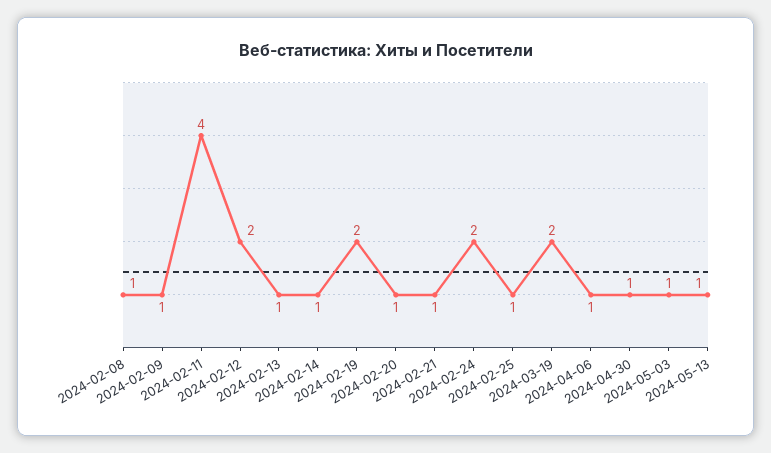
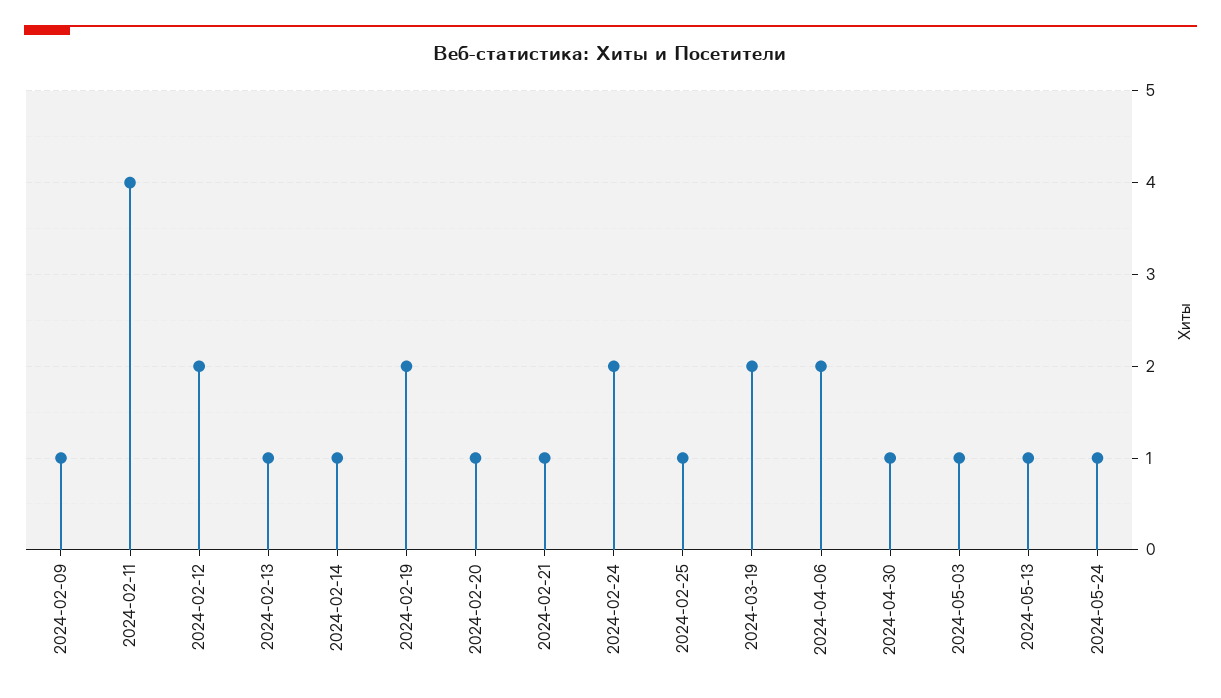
2024-02-08: 1 -> none
2024-04-06: 1 -> 2
2024-05-24: none -> 1

